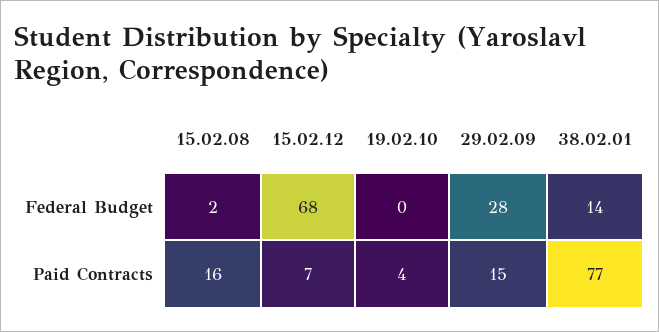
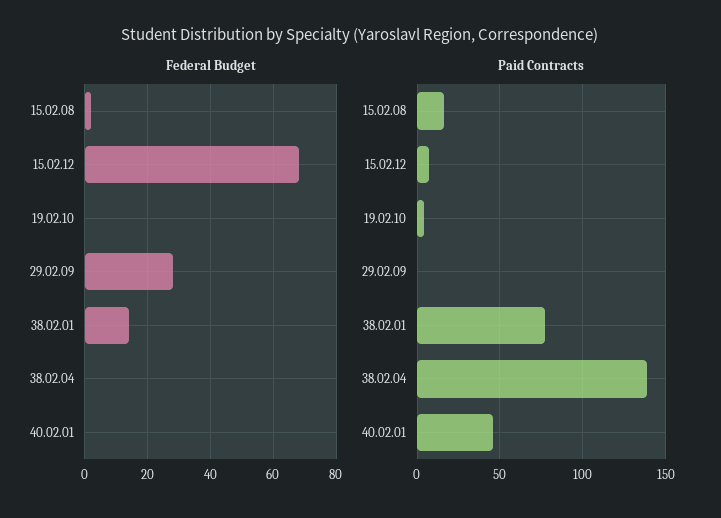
Paid Contracts, 29.02.09: 15 -> 0
Federal Budget, 38.02.04: none -> 0
Federal Budget, 40.02.01: none -> 0
Paid Contracts, 38.02.04: none -> 140
Paid Contracts, 40.02.01: none -> 45

